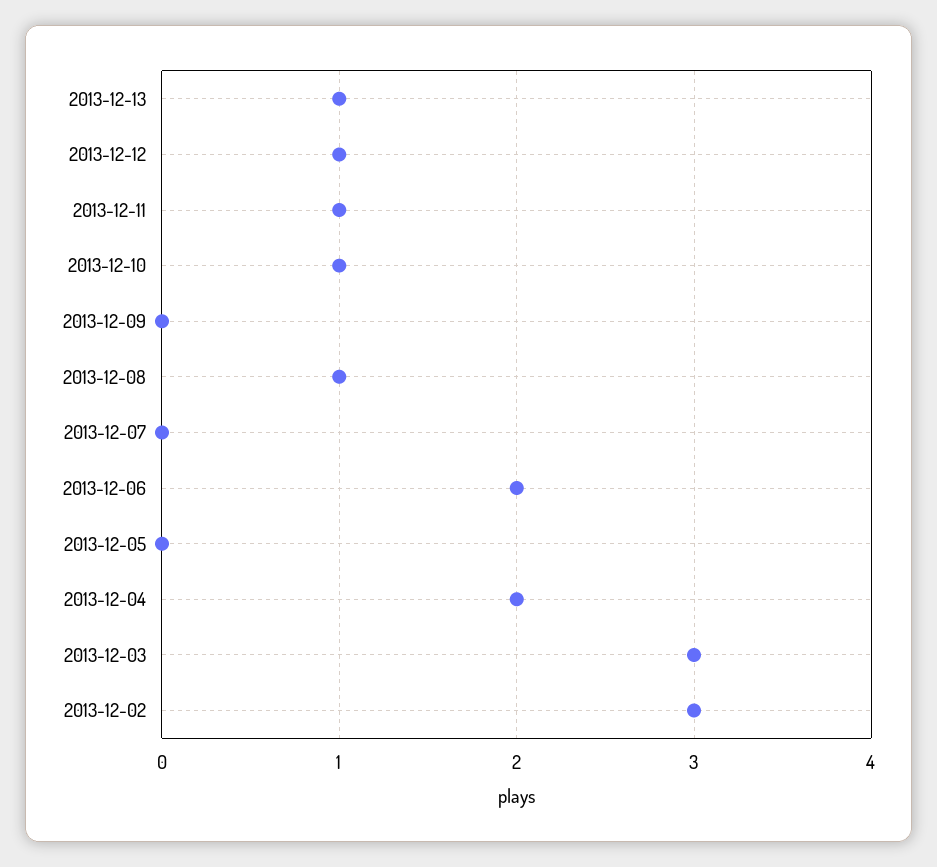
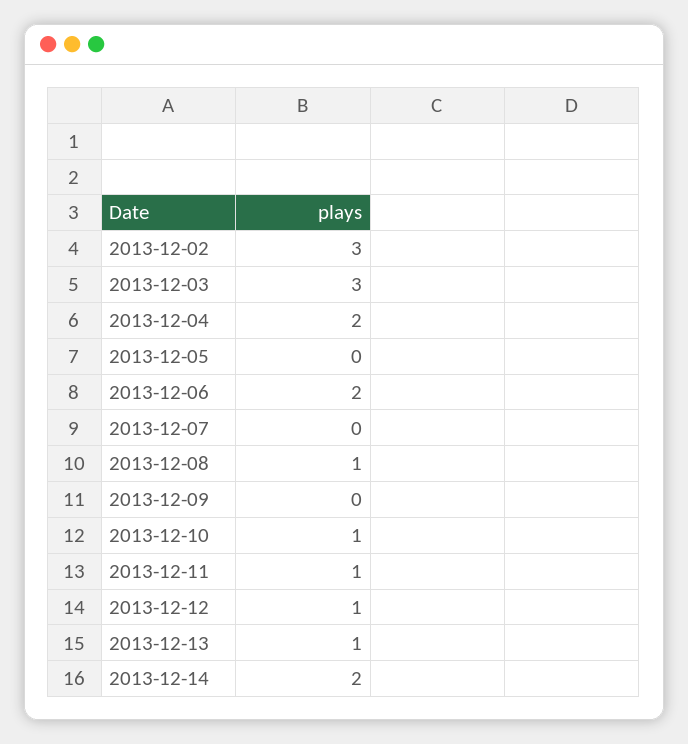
2013-12-14: none -> 2

